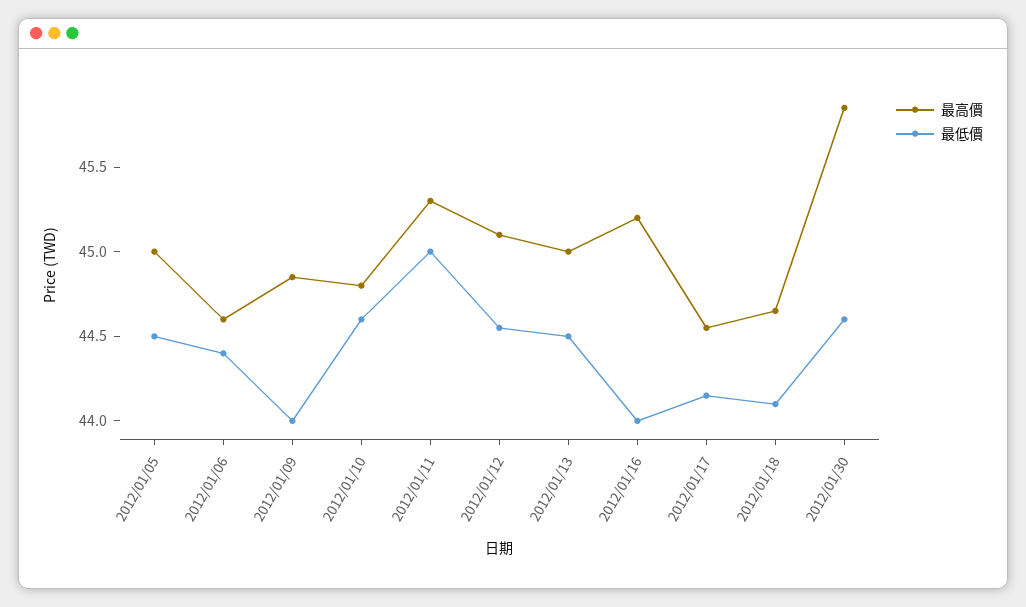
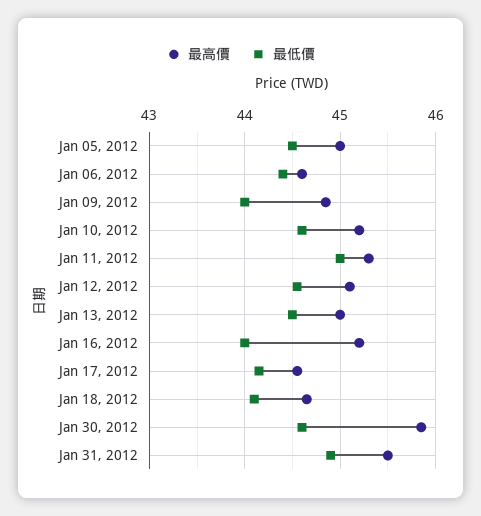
最高價, 2012/01/10: 44.8 -> 45.2
最高價, Jan 31, 2012: none -> 45.5
最低價, Jan 31, 2012: none -> 44.9

